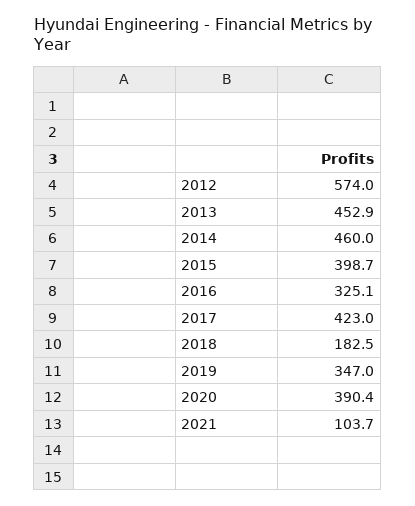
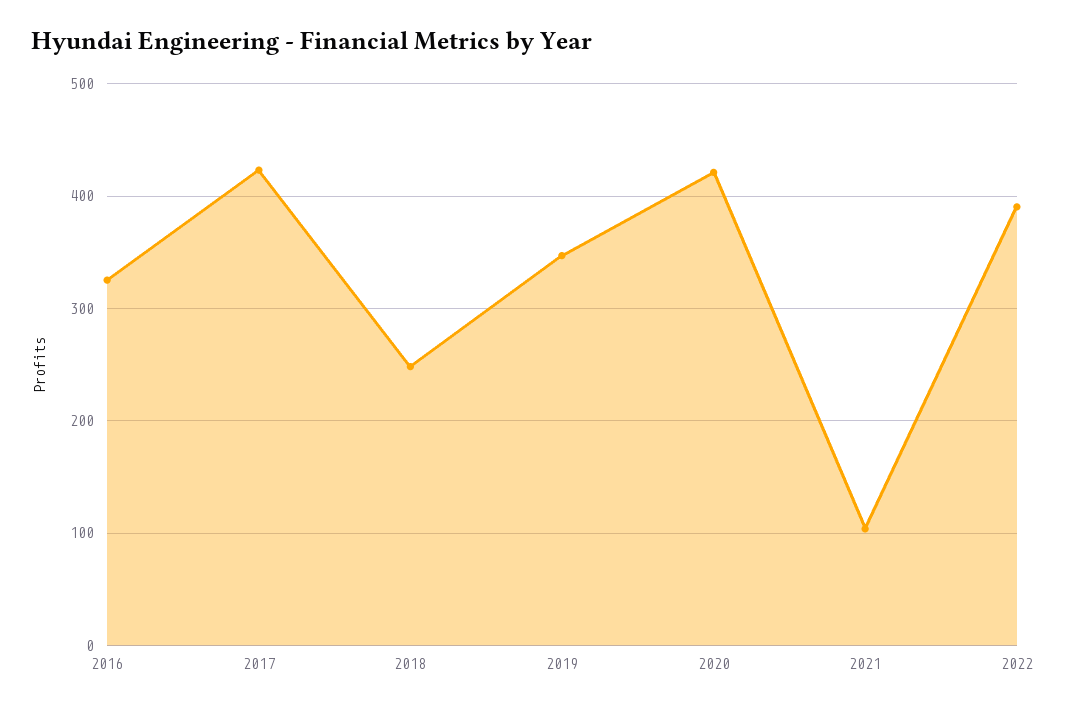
2012: 574 -> none
2013: 452.9 -> none
2014: 460 -> none
2015: 398.7 -> none
2018: 182.5 -> 250
2020: 390.4 -> 420
2022: none -> 390

